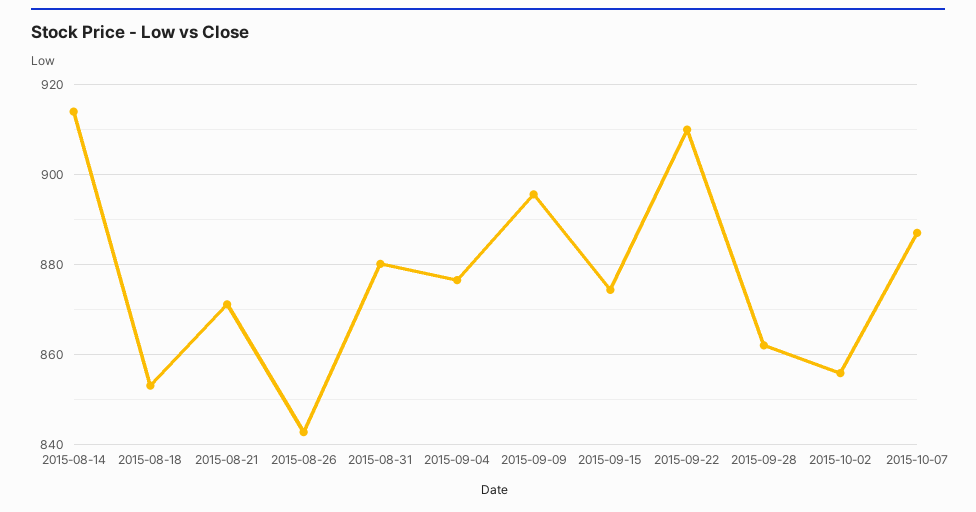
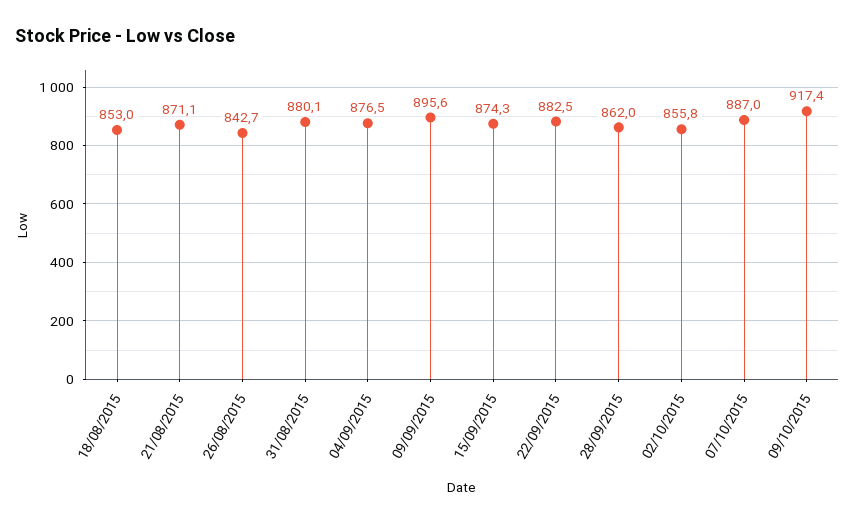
2015-08-14: 914 -> none
2015-09-22: 910 -> 882.5
09/10/2015: none -> 917.4

